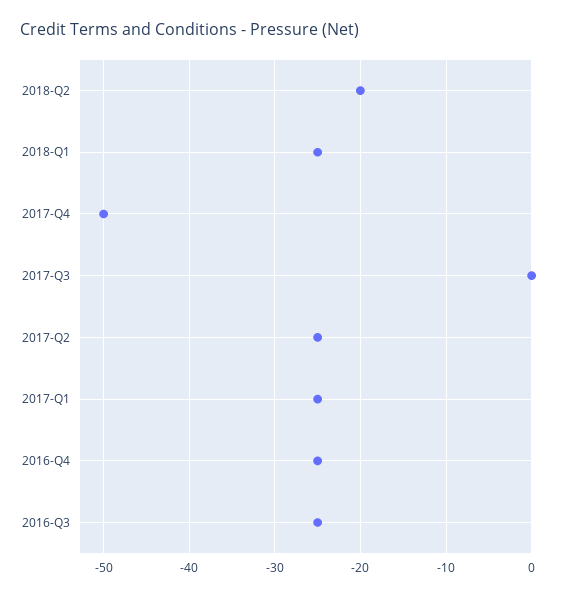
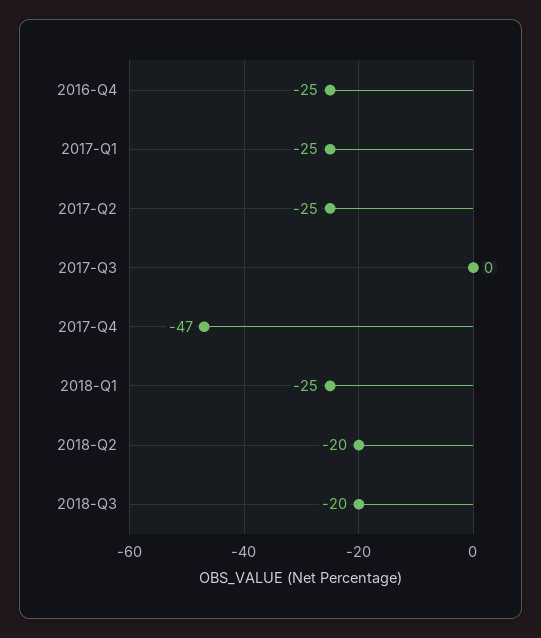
2017-Q4: -50 -> -47
2016-Q3: -25 -> none
2018-Q3: none -> -20

